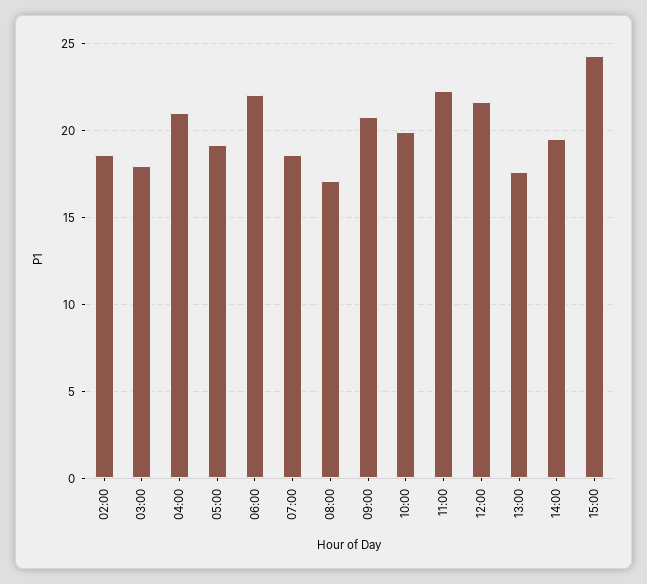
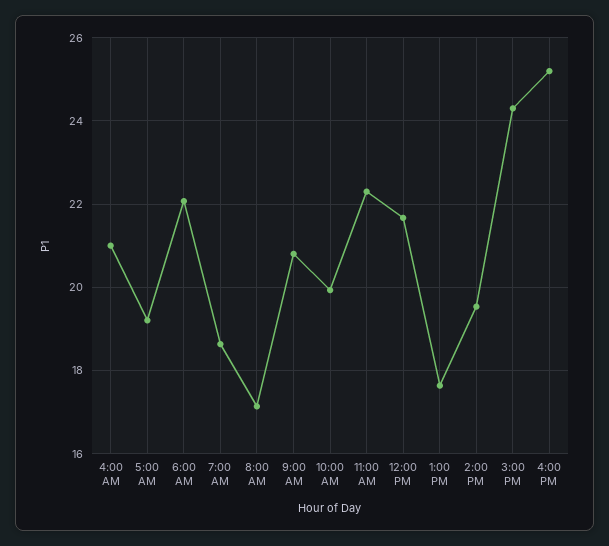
02:00: 18.5 -> none
03:00: 18 -> none
4:00 PM: none -> 25.2

